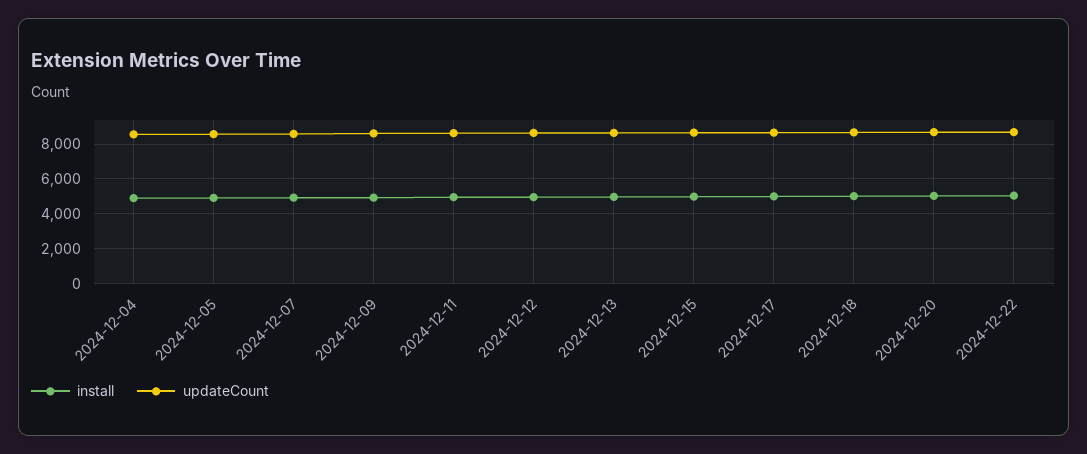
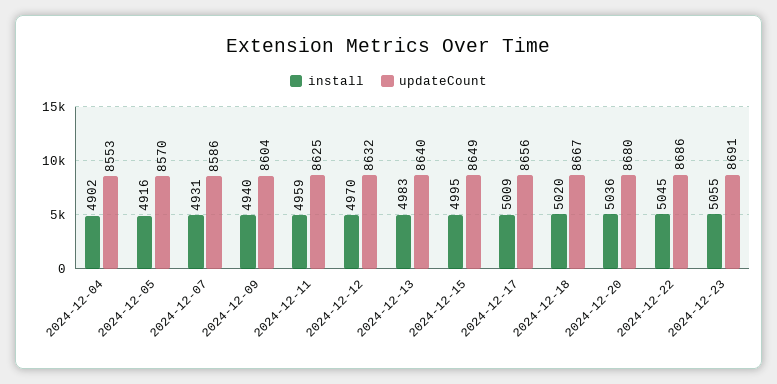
install, 2024-12-23: none -> 5055
updateCount, 2024-12-23: none -> 8691

